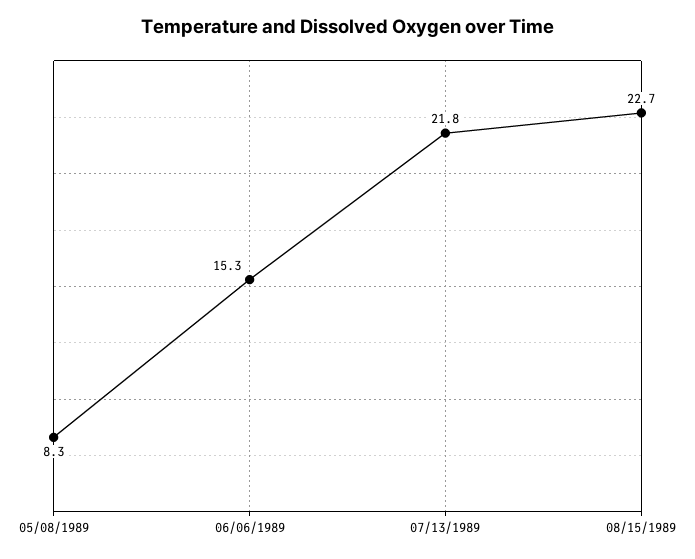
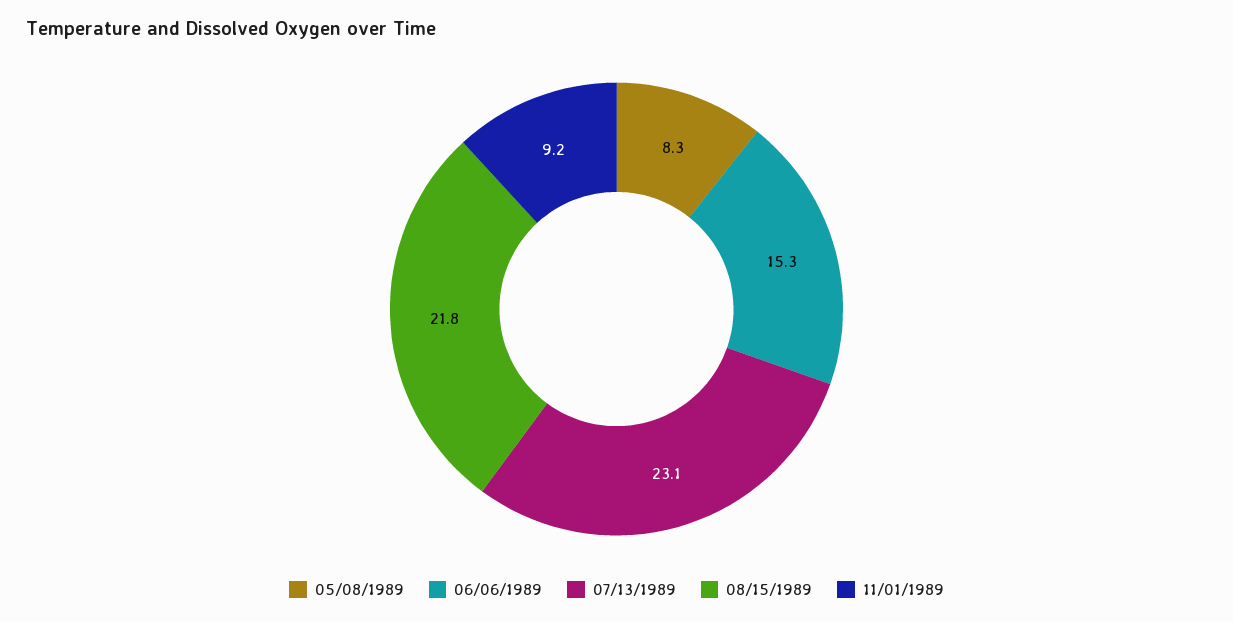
07/13/1989: 21.8 -> 23.1
08/15/1989: 22.7 -> 21.8
11/01/1989: none -> 9.2

